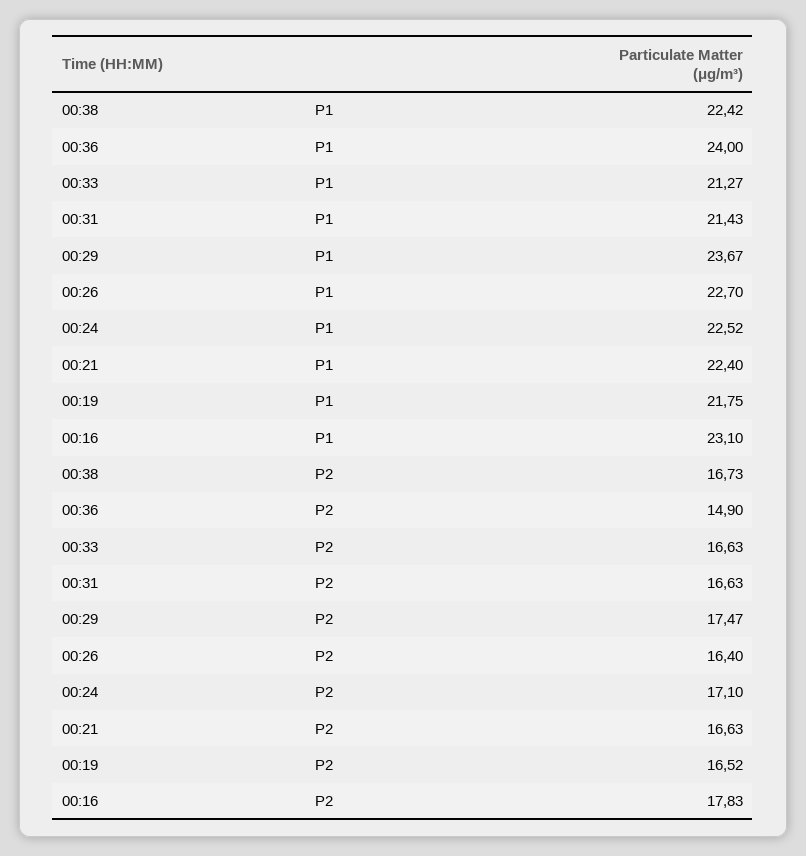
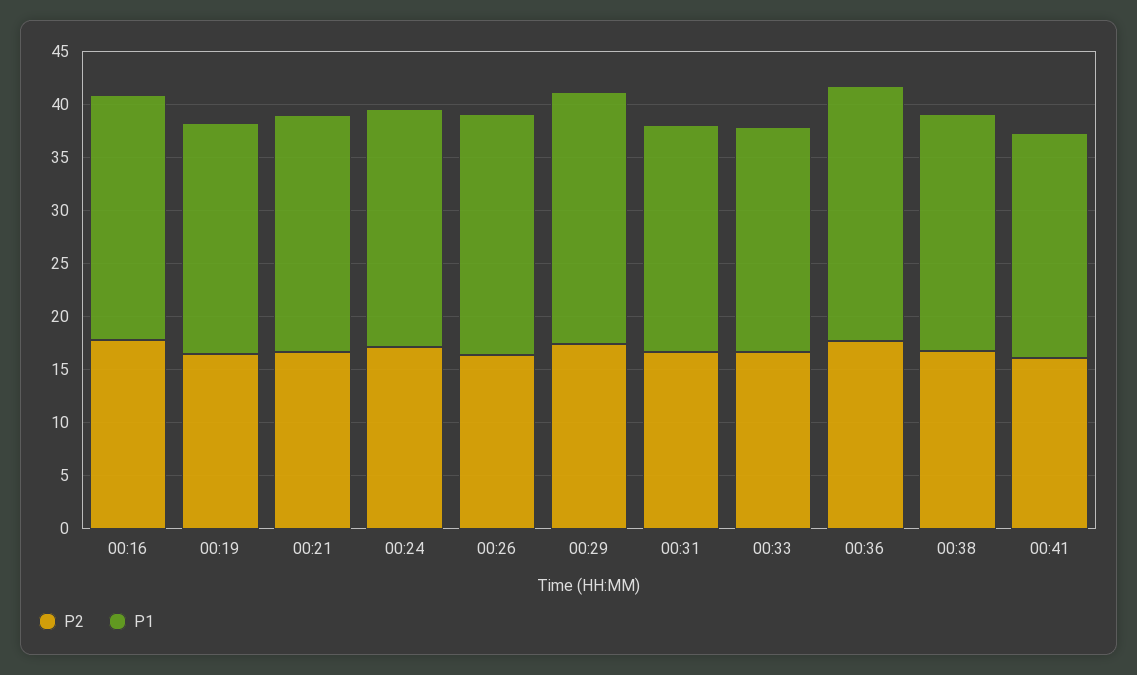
P2, 00:36: 14.9 -> 18
P2, 00:41: none -> 16
P1, 00:41: none -> 21

